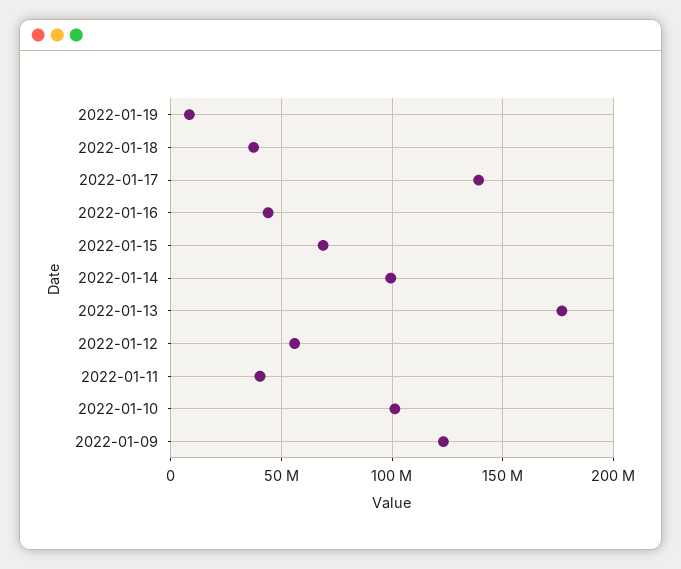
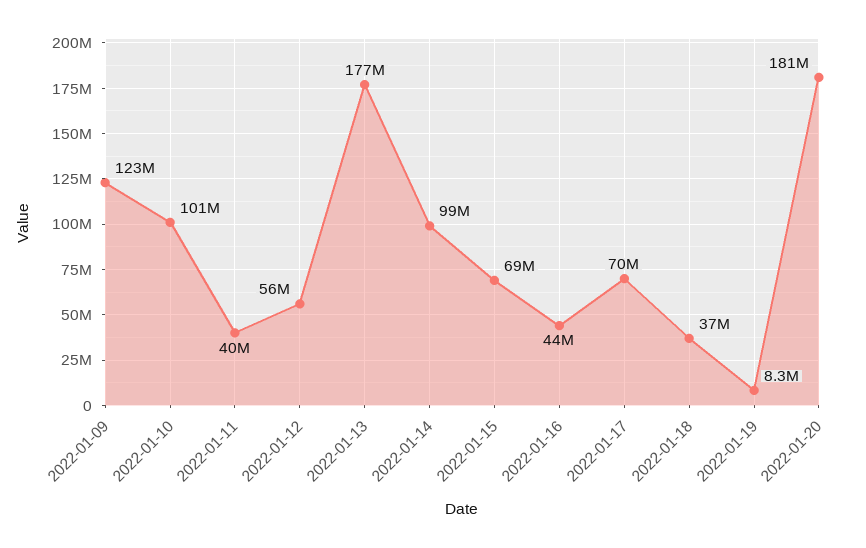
2022-01-17: 140000000 -> 70000000
2022-01-20: none -> 181000000

